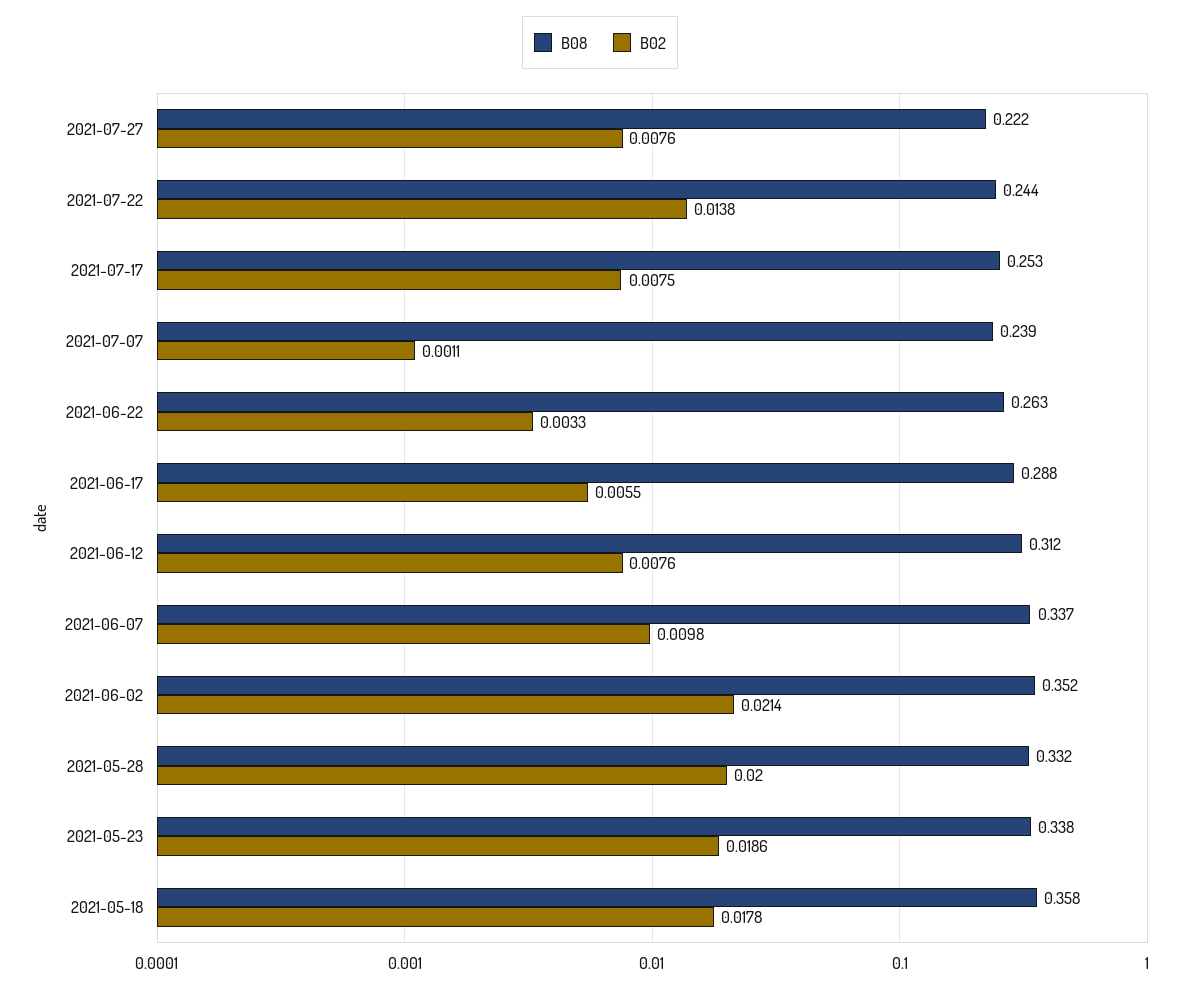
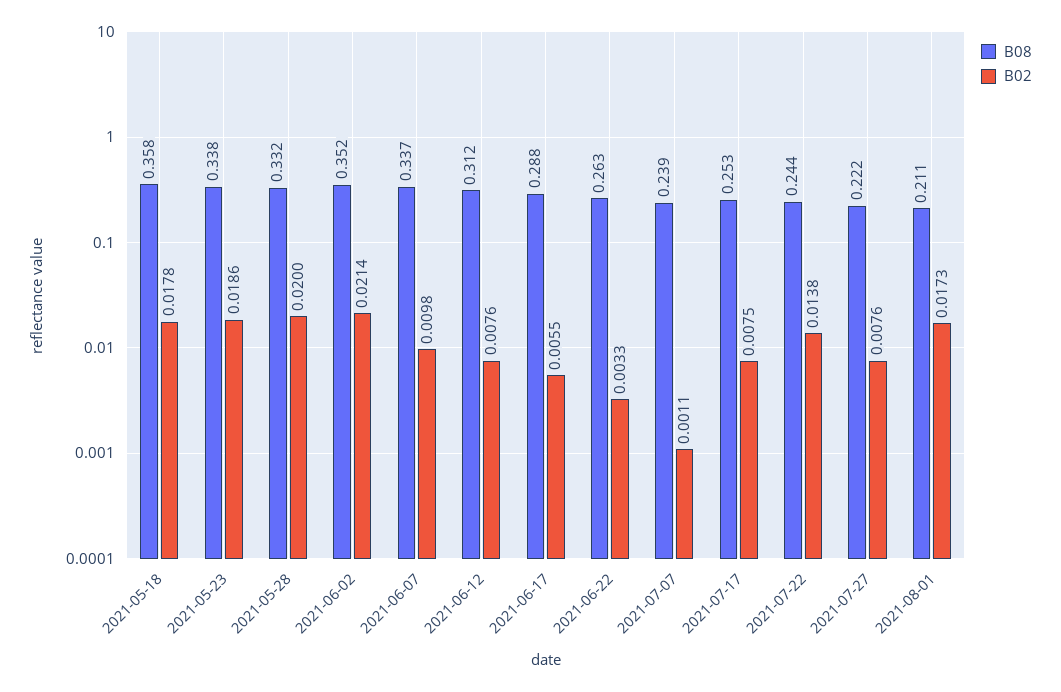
B08, 2021-08-01: none -> 0.211
B02, 2021-08-01: none -> 0.0173

